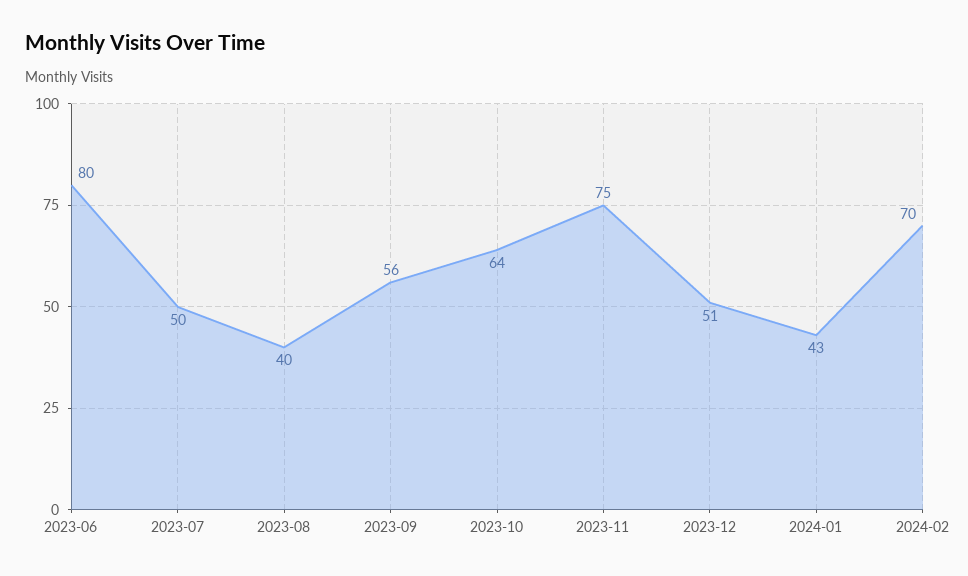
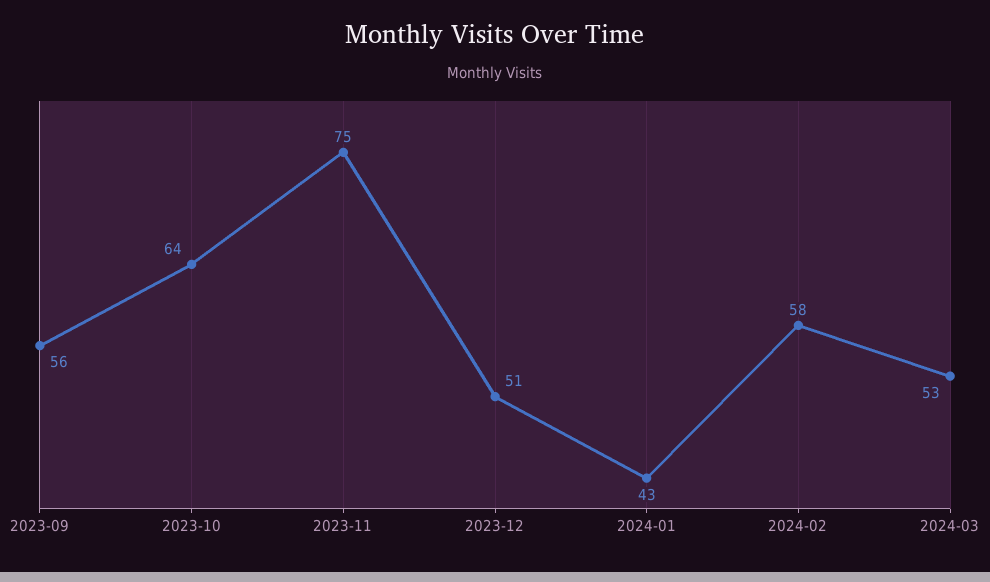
2023-06: 80 -> none
2023-07: 50 -> none
2023-08: 40 -> none
2024-02: 70 -> 58
2024-03: none -> 53

